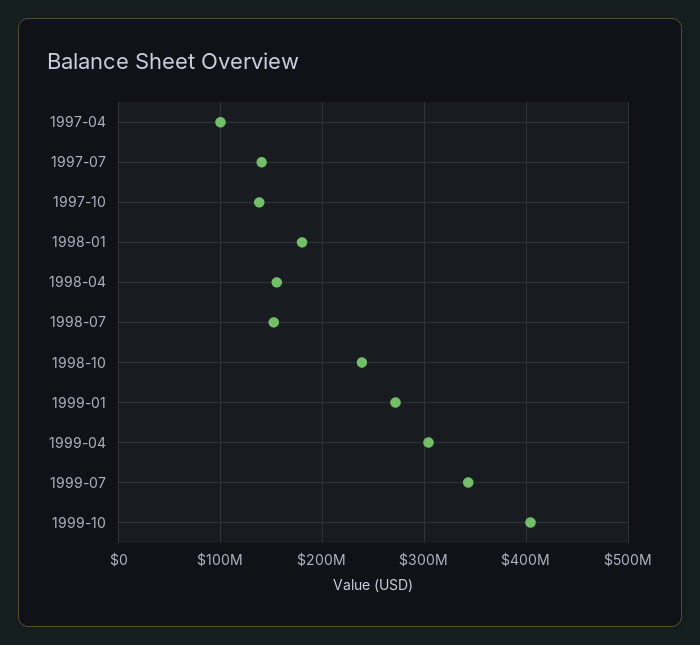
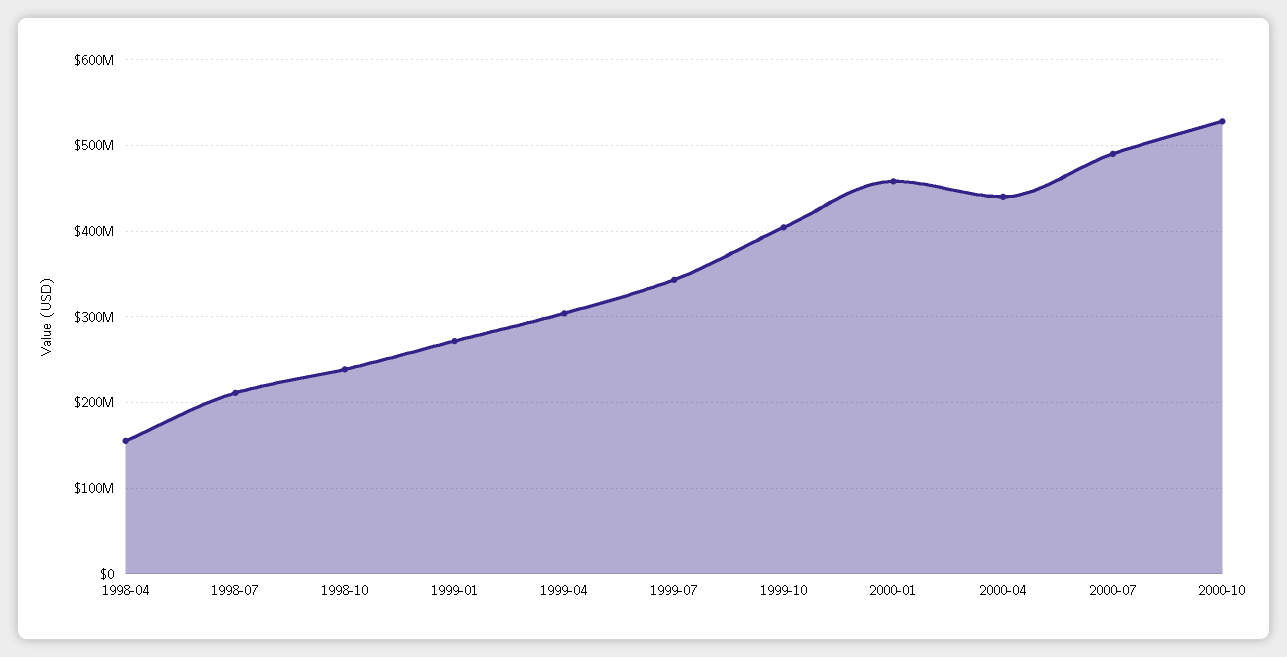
1997-04: 100000000 -> none
1997-07: 140000000 -> none
1997-10: 140000000 -> none
1998-01: 180000000 -> none
1998-07: 150000000 -> 210000000
2000-01: none -> 460000000
2000-04: none -> 440000000
2000-07: none -> 490000000
2000-10: none -> 530000000

